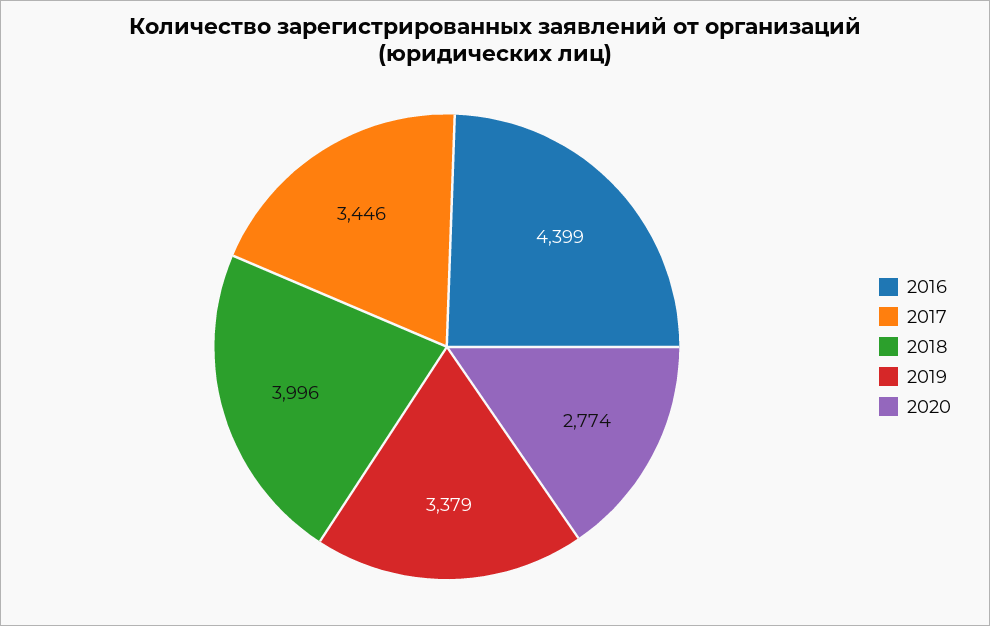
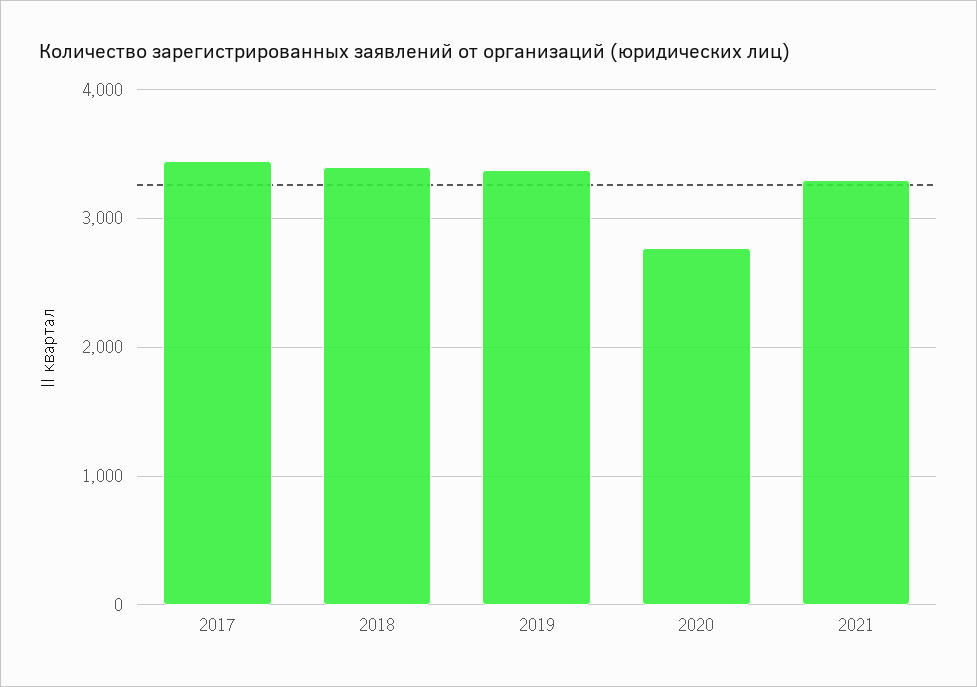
2016: 4399 -> none
2018: 3996 -> 3400
2021: none -> 3300

